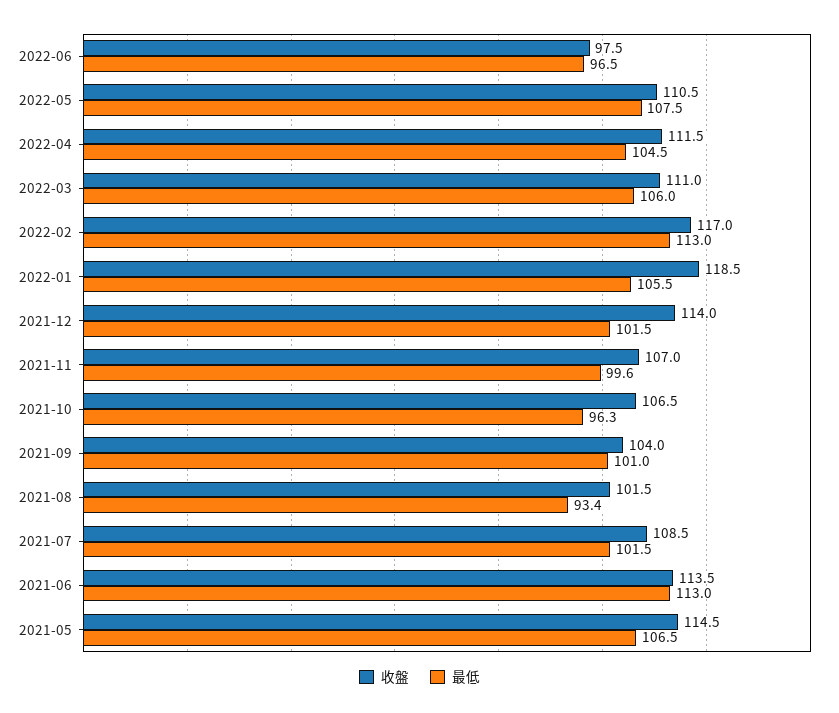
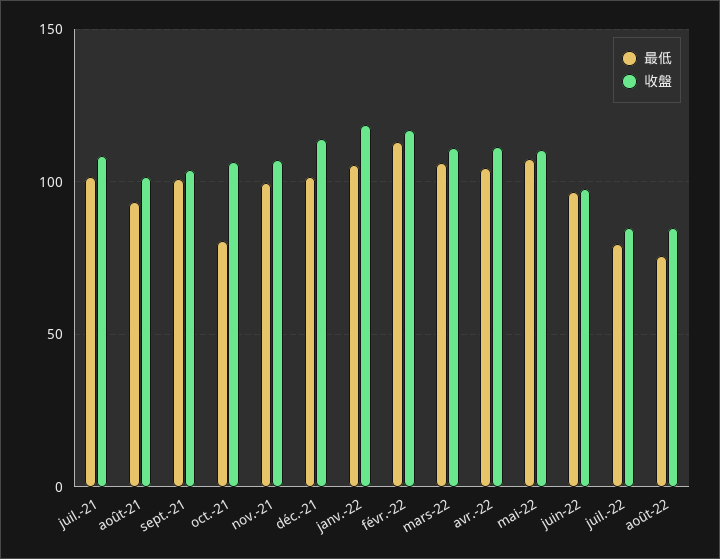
最低, 2021-10: 96.3 -> 80
收盤, 2021-06: 113.5 -> none
最低, 2021-06: 113 -> none
收盤, 2021-05: 114.5 -> none
最低, 2021-05: 106.5 -> none
最低, juil.-22: none -> 80
收盤, juil.-22: none -> 85
最低, août-22: none -> 75
收盤, août-22: none -> 85

